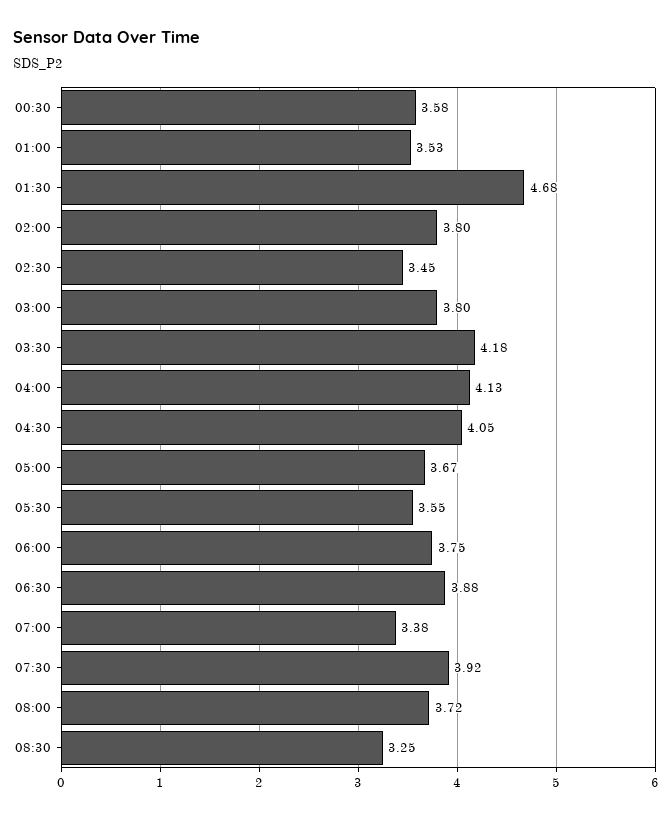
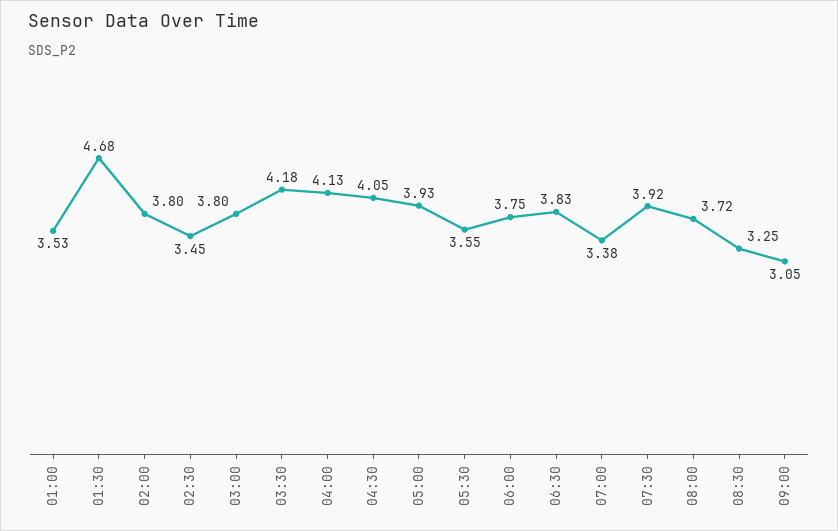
00:30: 3.58 -> none
05:00: 3.67 -> 3.93
06:30: 3.88 -> 3.83
09:00: none -> 3.05

